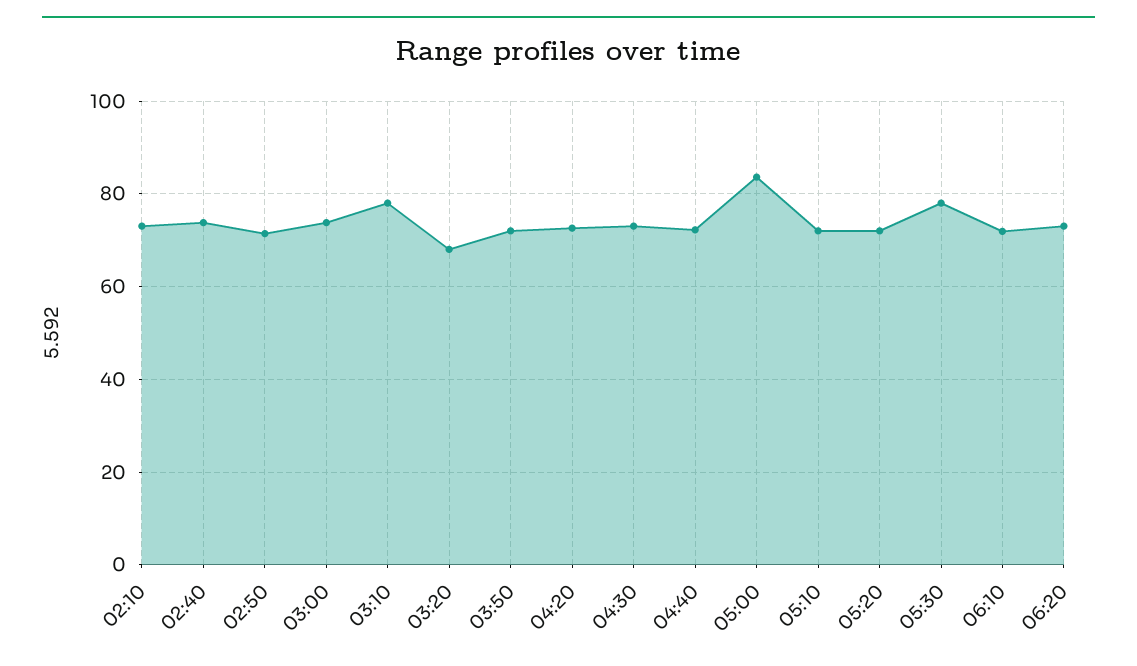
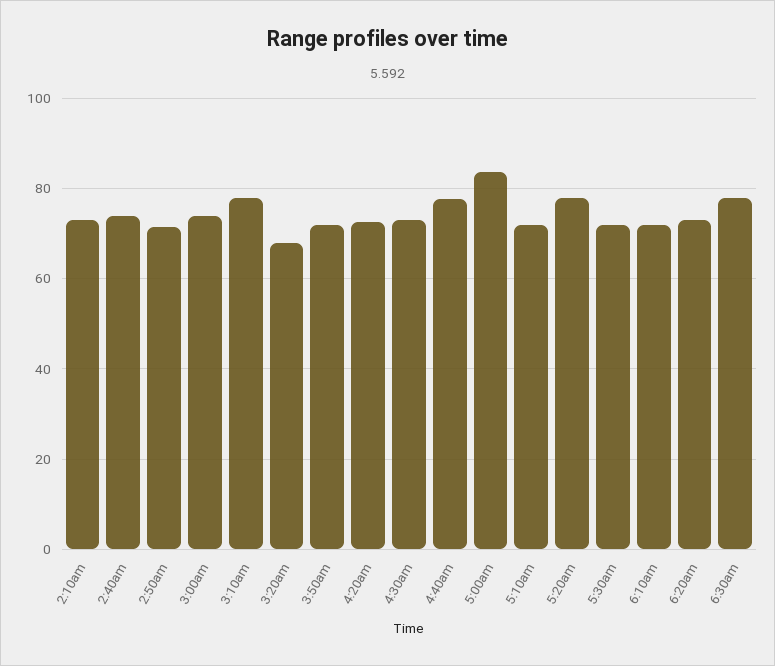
04:40: 72 -> 78
05:20: 72 -> 78
05:30: 78 -> 72
6:30am: none -> 78

